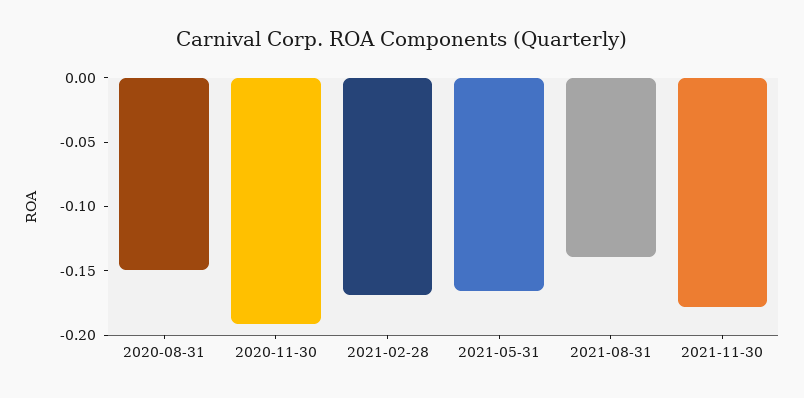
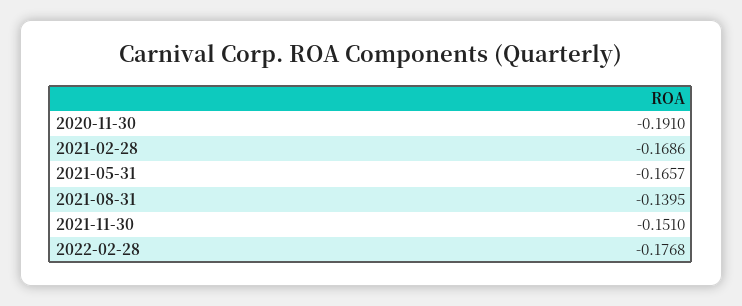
2020-08-31: -0.15 -> none
2021-11-30: -0.18 -> -0.151
2022-02-28: none -> -0.1768

